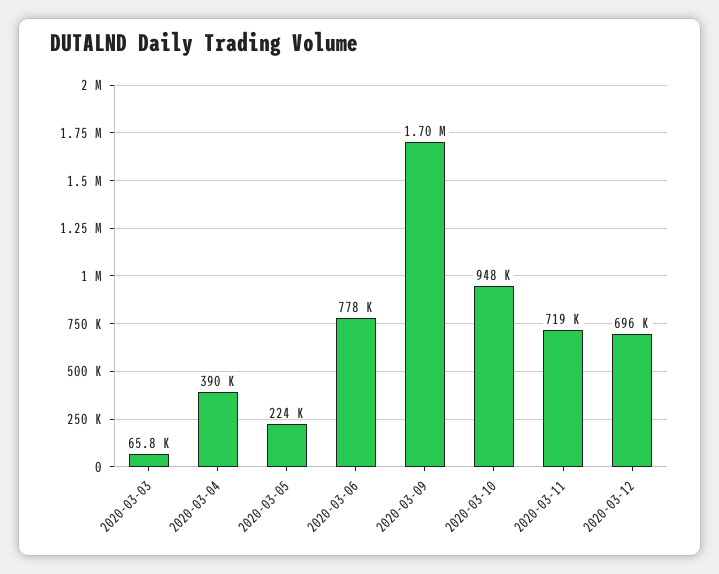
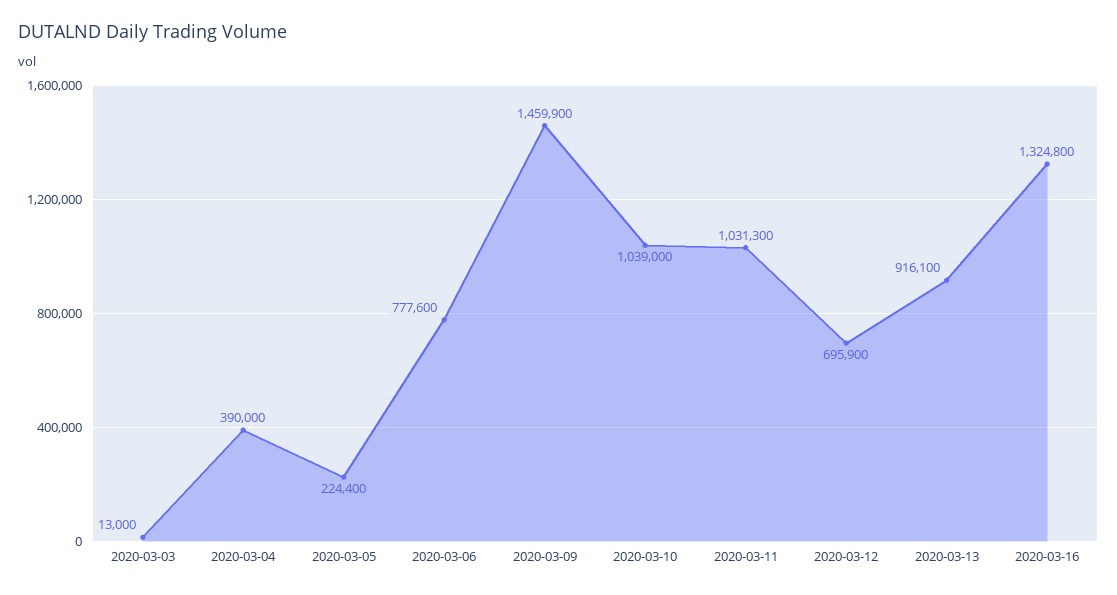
2020-03-03: 65800 -> 13000
2020-03-09: 1700000 -> 1459900
2020-03-10: 948000 -> 1039000
2020-03-11: 719000 -> 1031300
2020-03-13: none -> 916100
2020-03-16: none -> 1324800

